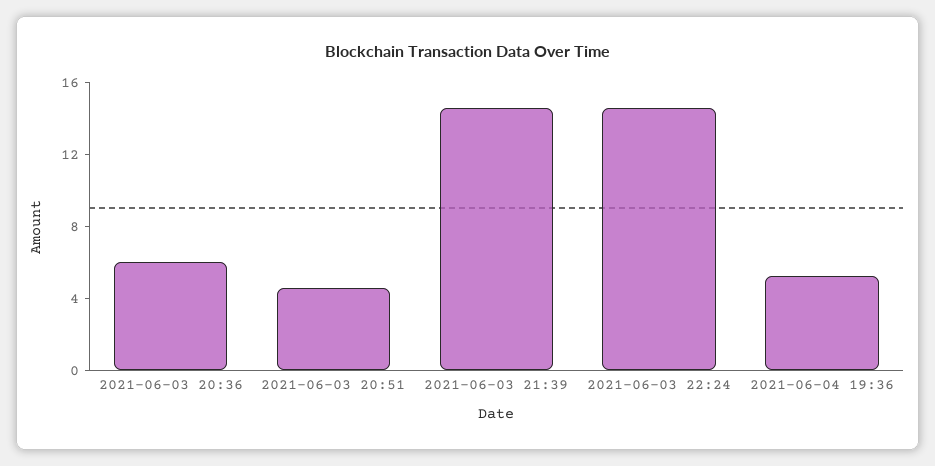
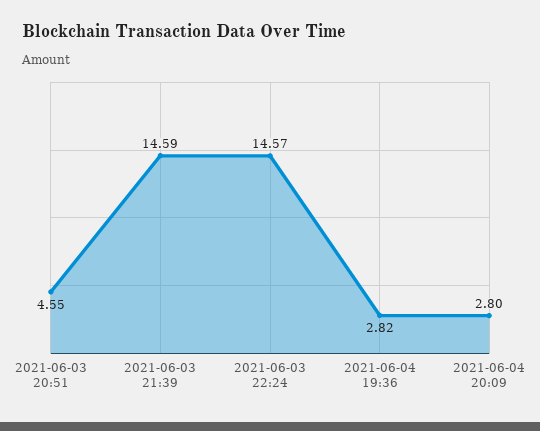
2021-06-03 20:36: 6 -> none
2021-06-04 19:36: 5 -> 2.82
2021-06-04 20:09: none -> 2.8

